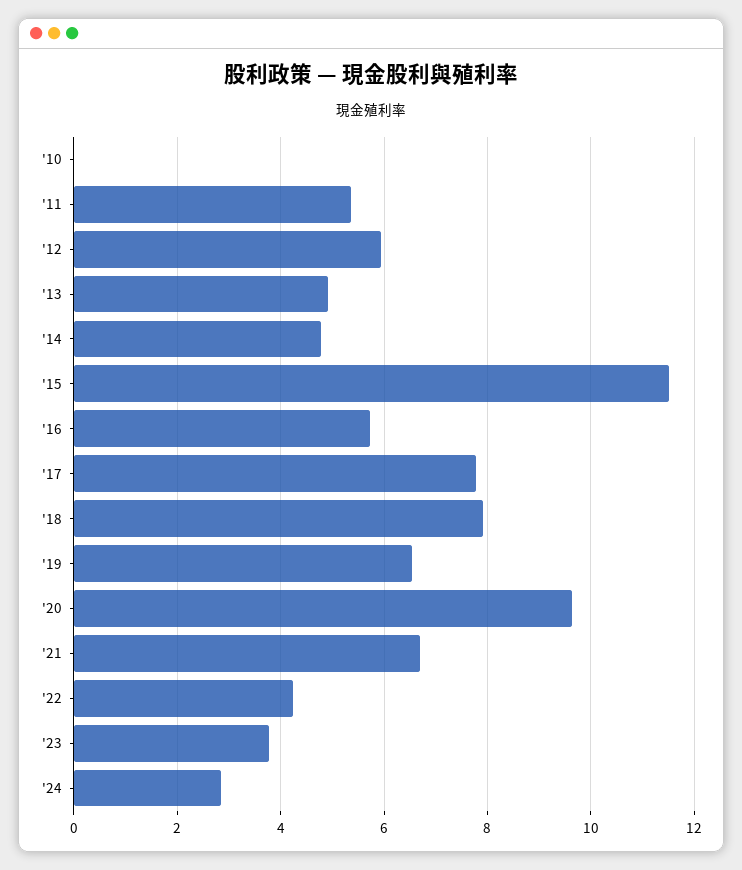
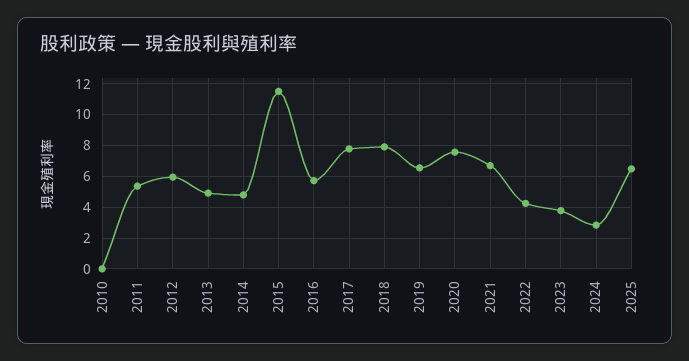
'20: 9.6 -> 7.5
2025: none -> 6.5

